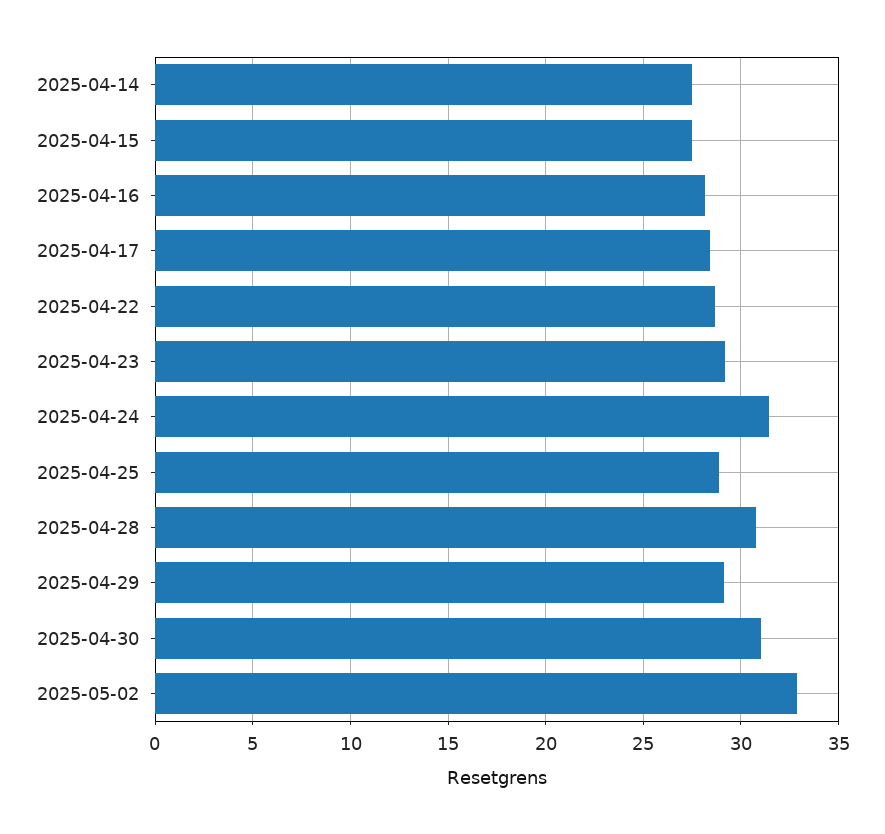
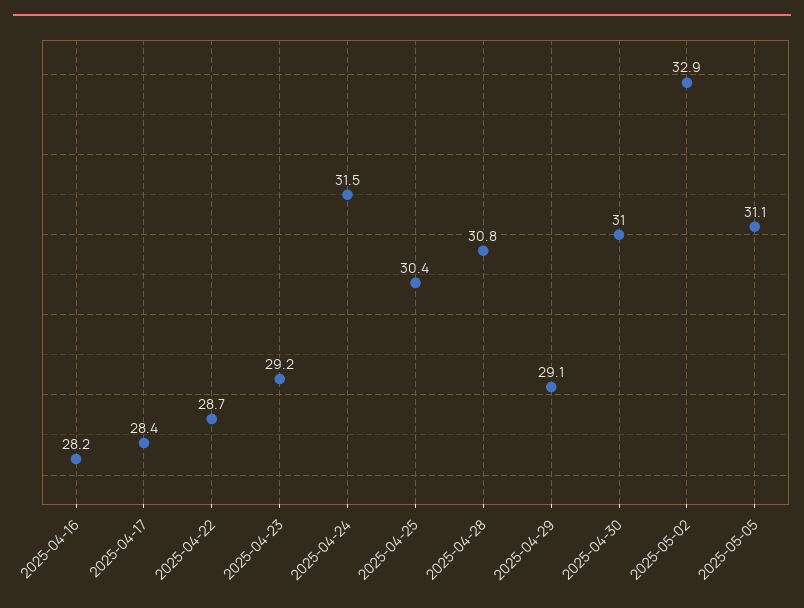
2025-04-14: 27.5 -> none
2025-04-15: 27.5 -> none
2025-04-25: 29 -> 30.4
2025-05-05: none -> 31.1

